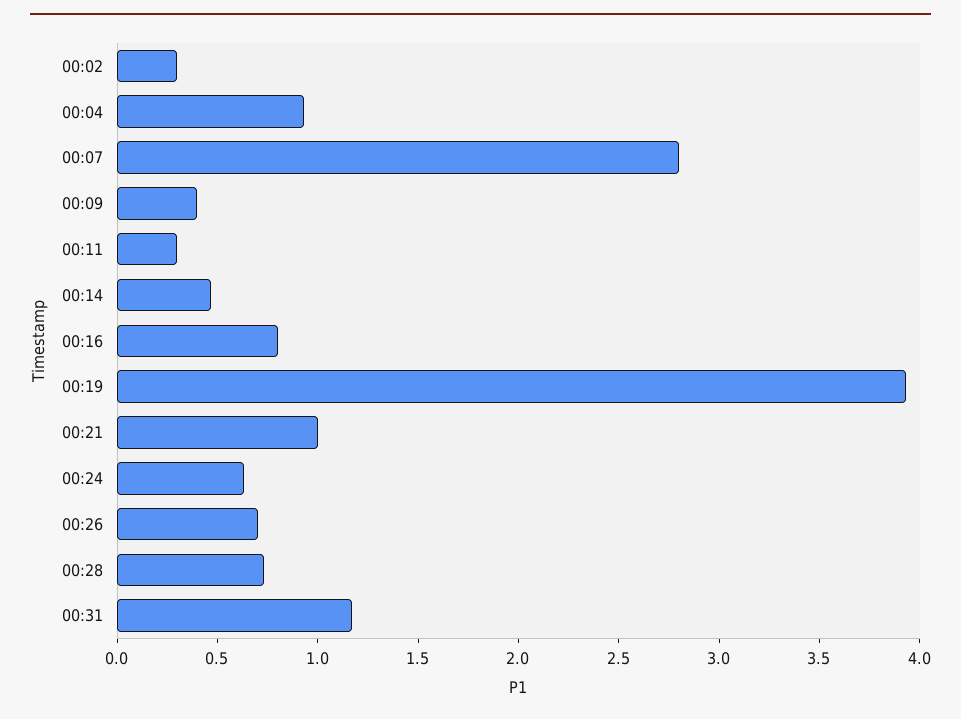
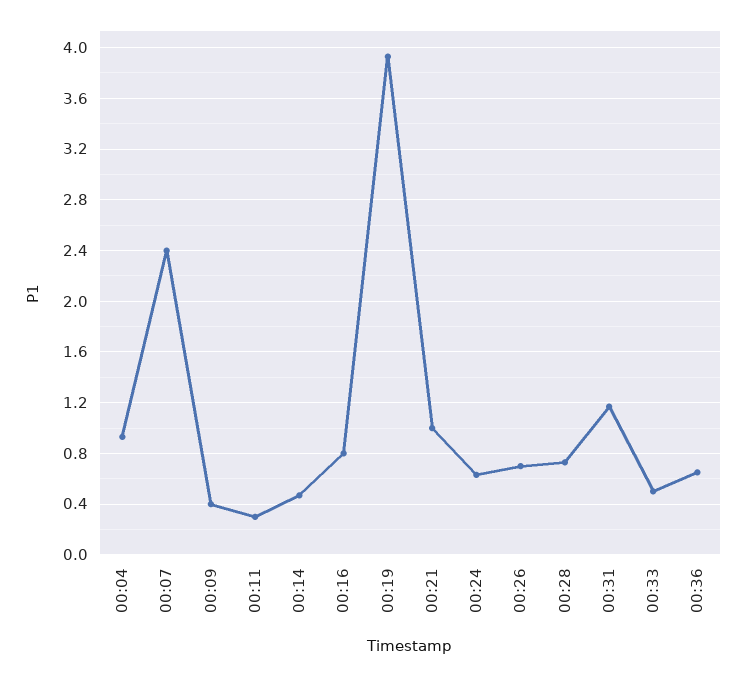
00:02: 0.3 -> none
00:07: 2.8 -> 2.4
00:33: none -> 0.5
00:36: none -> 0.65

